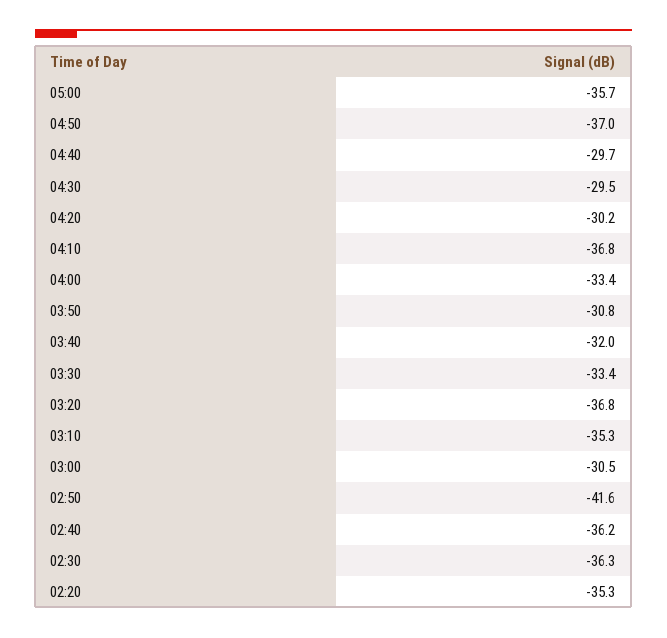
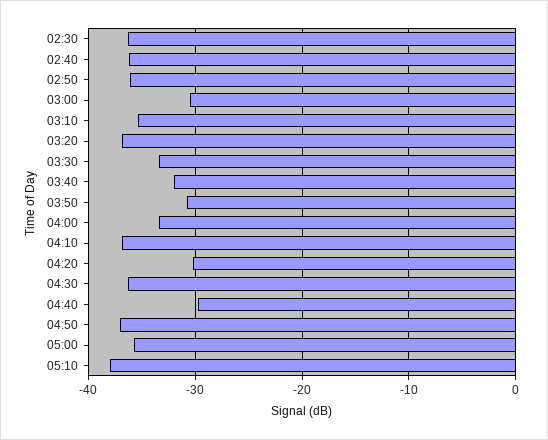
04:30: -29.5 -> -36
02:50: -41.6 -> -36
02:20: -35.3 -> none
05:10: none -> -38

